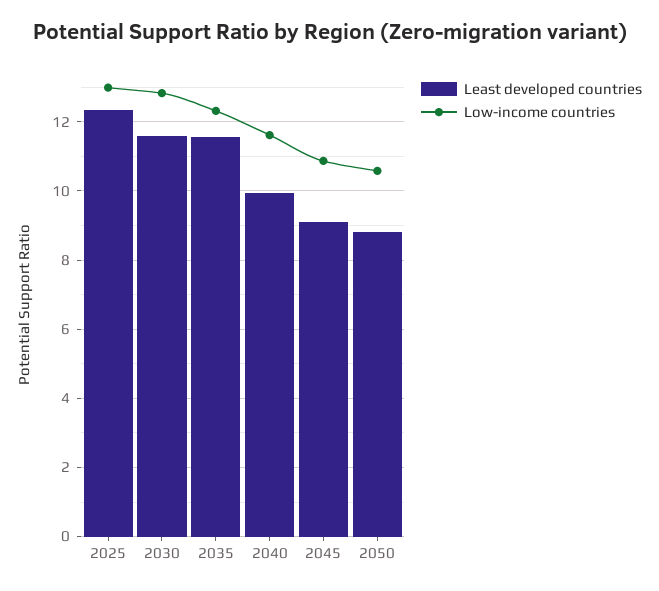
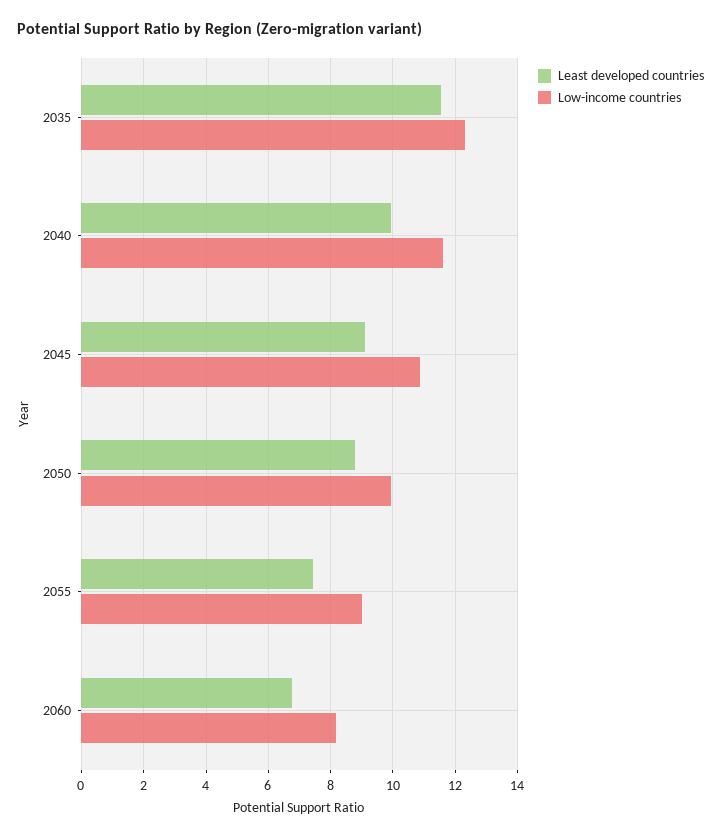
Least developed countries, 2025: 12.4 -> none
Low-income countries, 2025: 13 -> none
Least developed countries, 2030: 11.6 -> none
Low-income countries, 2030: 12.8 -> none
Low-income countries, 2050: 10.6 -> 10
Least developed countries, 2055: none -> 7.4
Low-income countries, 2055: none -> 9
Least developed countries, 2060: none -> 6.8
Low-income countries, 2060: none -> 8.2

